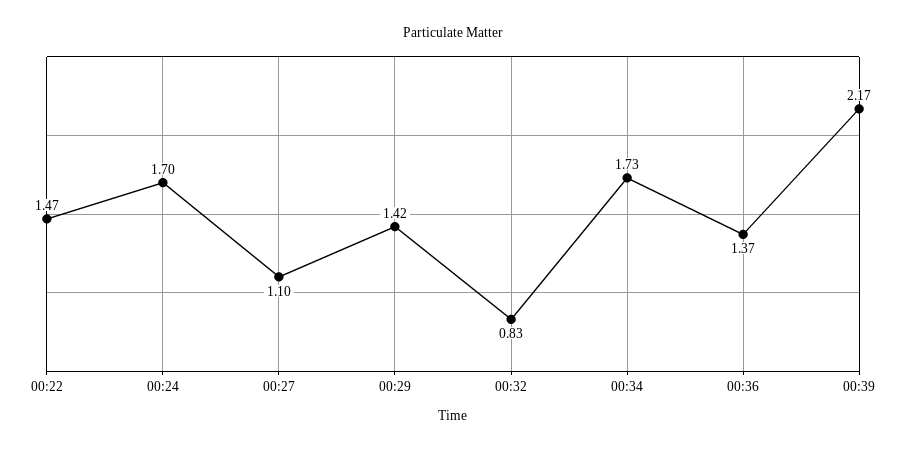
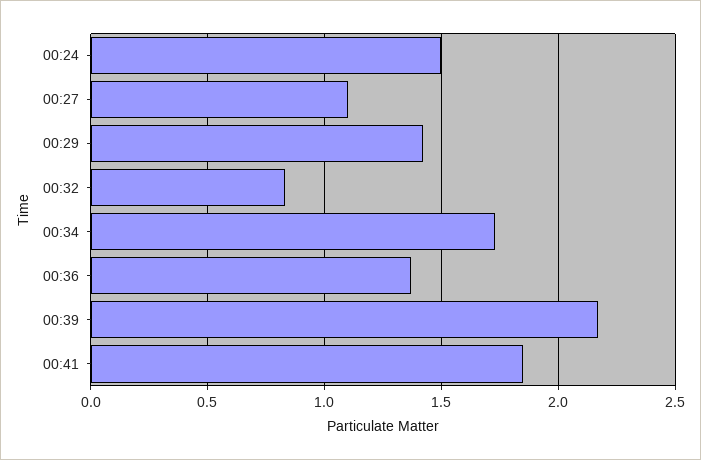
00:22: 1.47 -> none
00:24: 1.7 -> 1.5
00:41: none -> 1.85

